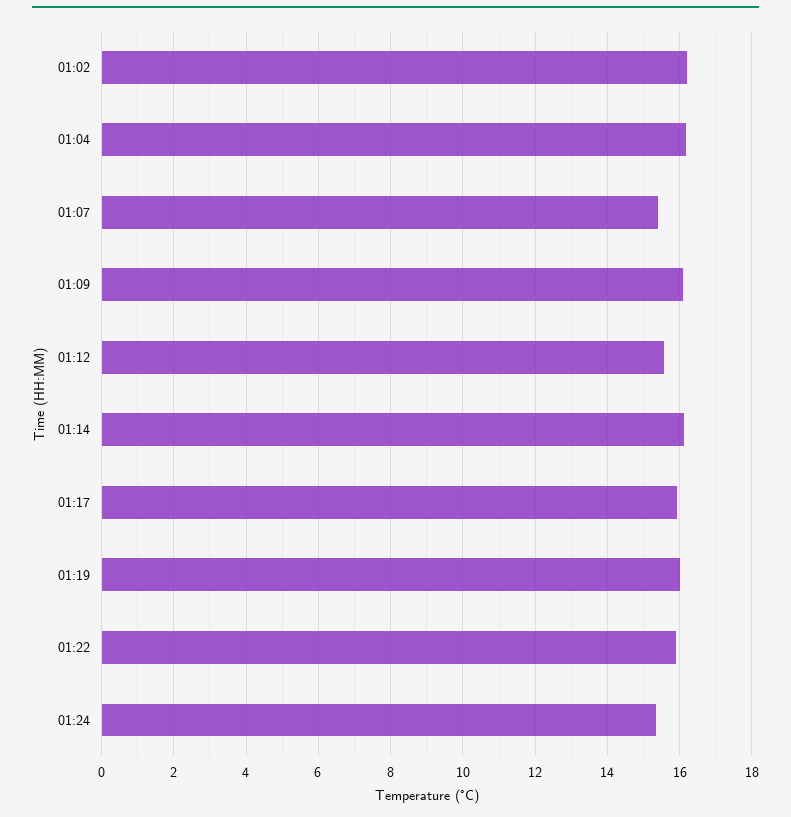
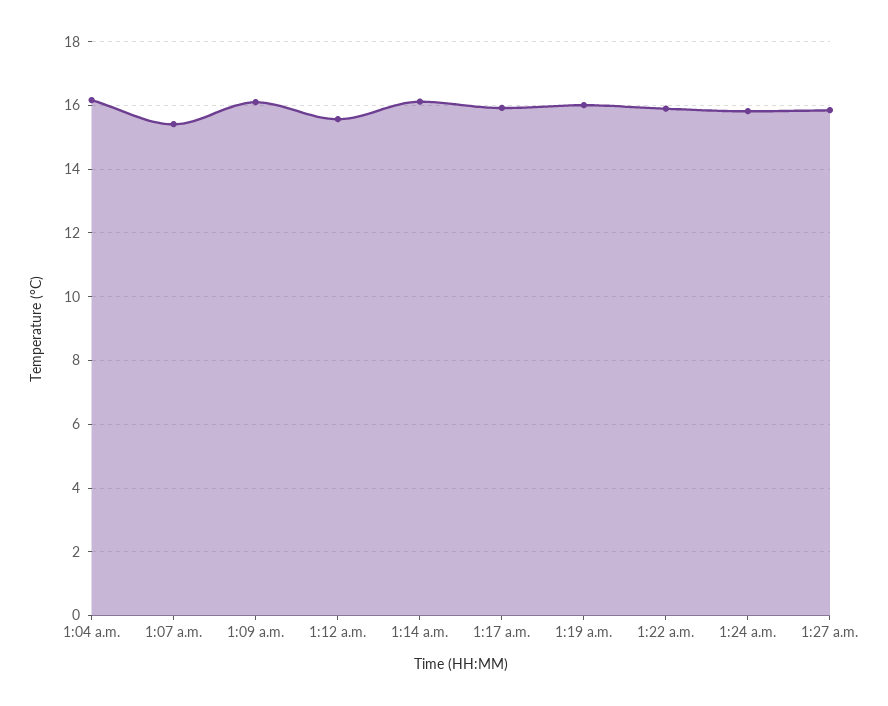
01:02: 16.2 -> none
01:24: 15.4 -> 15.8
1:27 a.m.: none -> 15.8

